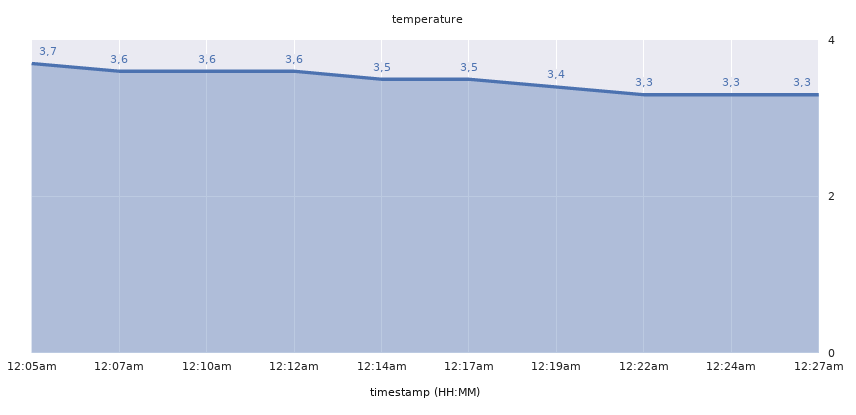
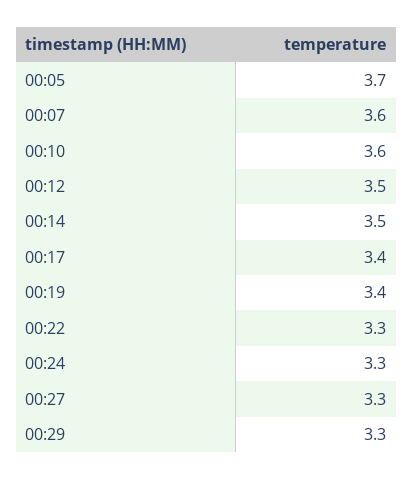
12:12am: 3.6 -> 3.5
12:17am: 3.5 -> 3.4
00:29: none -> 3.3

